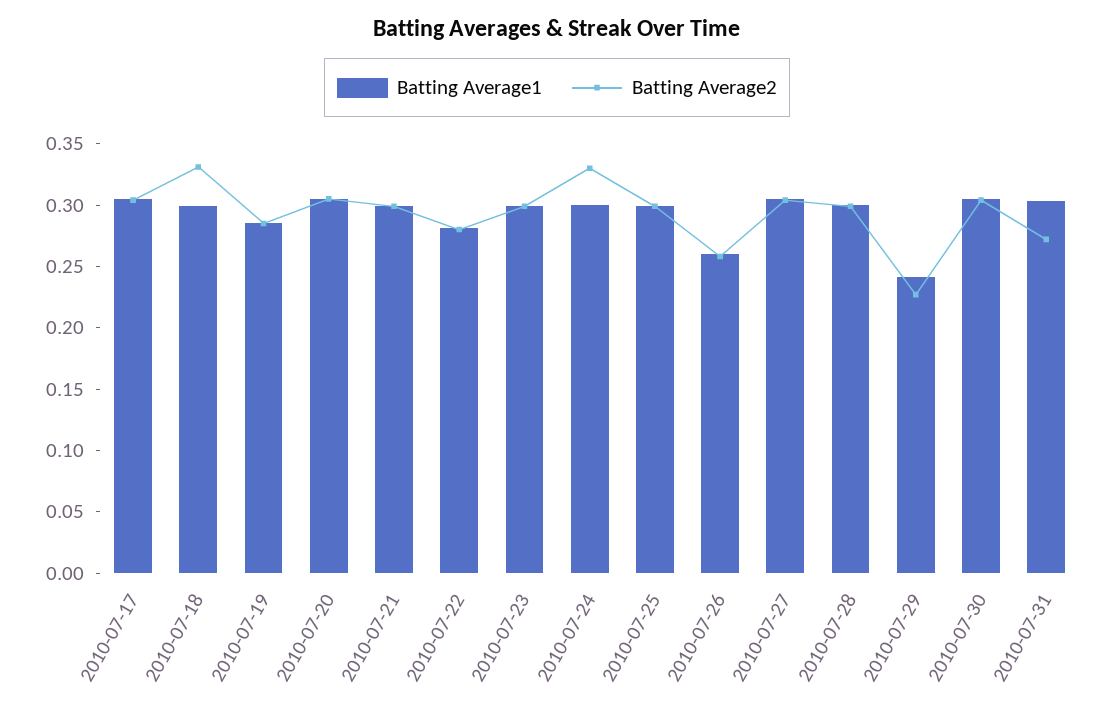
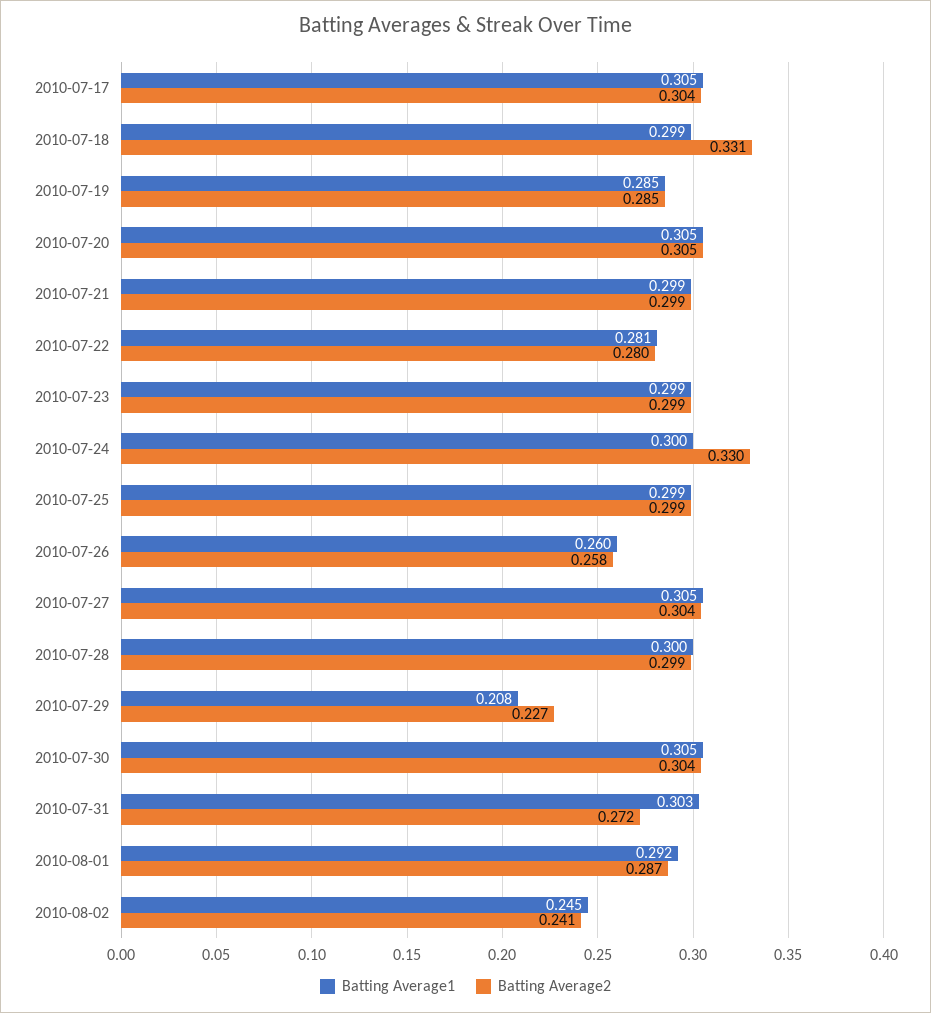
Batting Average1, 2010-07-29: 0.24 -> 0.208
Batting Average1, 2010-08-01: none -> 0.292
Batting Average2, 2010-08-01: none -> 0.287
Batting Average1, 2010-08-02: none -> 0.245
Batting Average2, 2010-08-02: none -> 0.241

